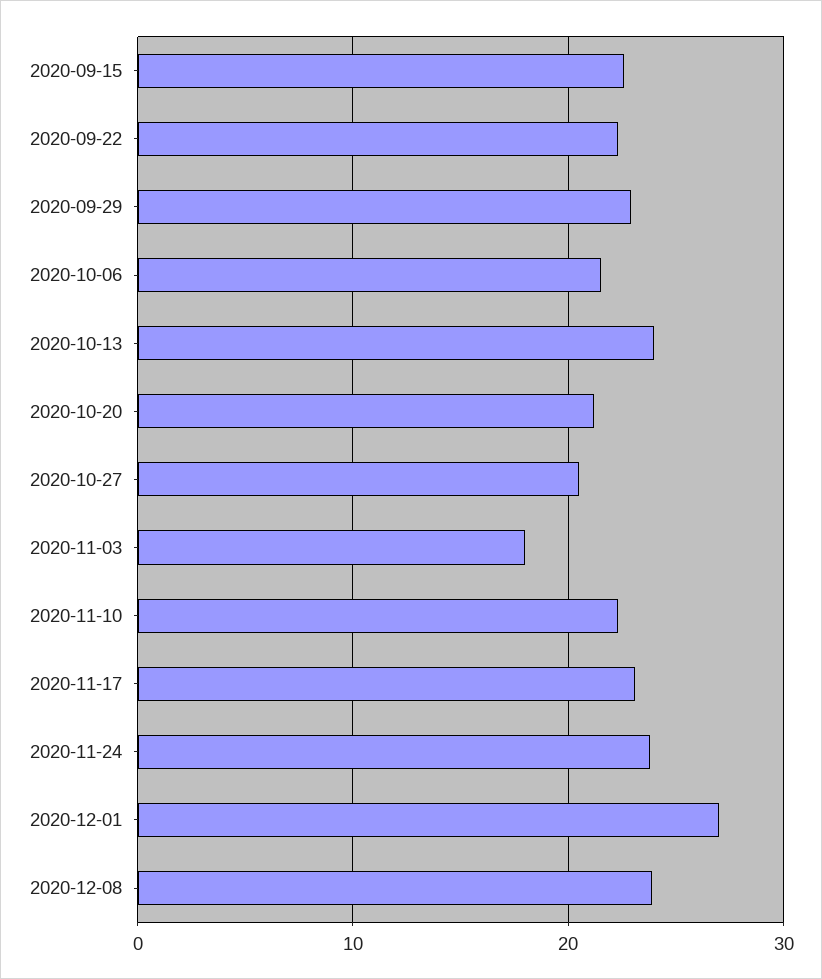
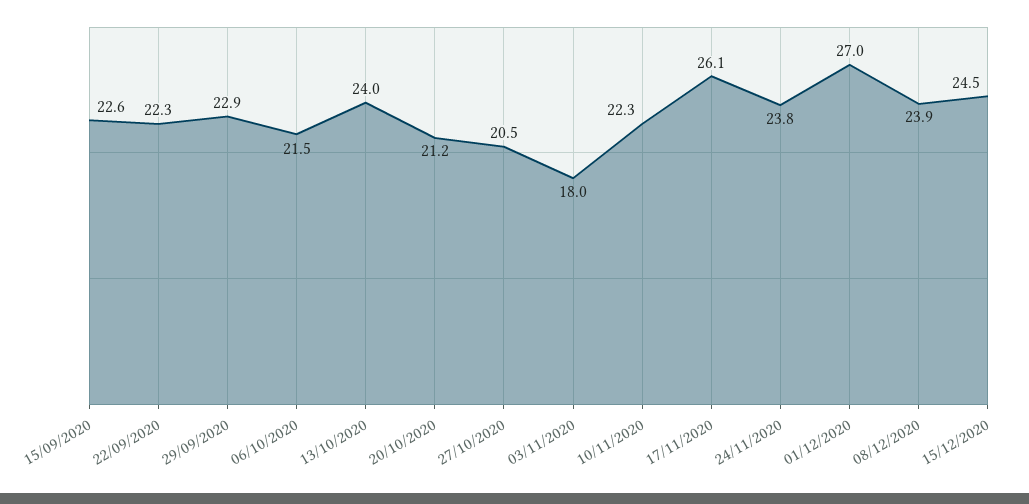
2020-11-17: 23 -> 26.1
15/12/2020: none -> 24.5

